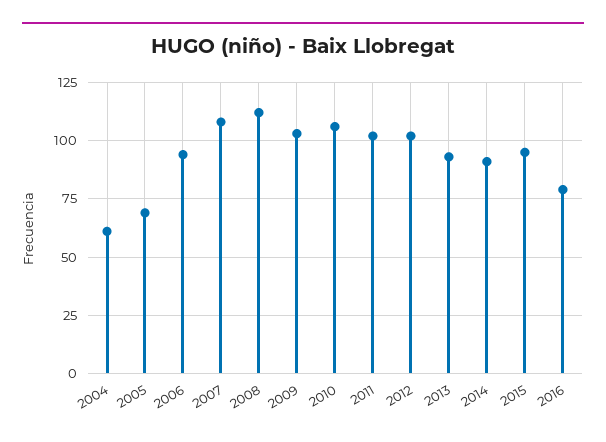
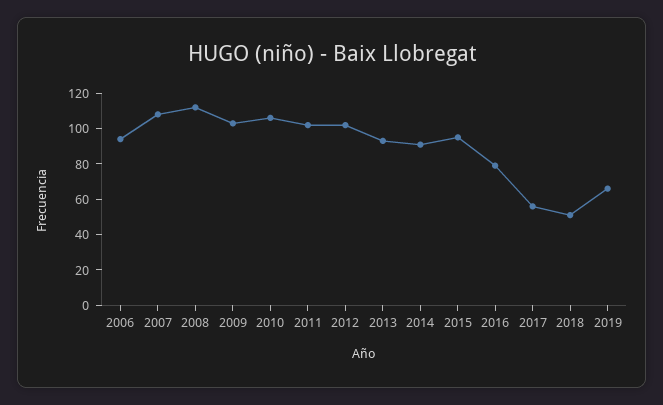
2004: 60 -> none
2005: 70 -> none
2017: none -> 55
2018: none -> 50
2019: none -> 65

